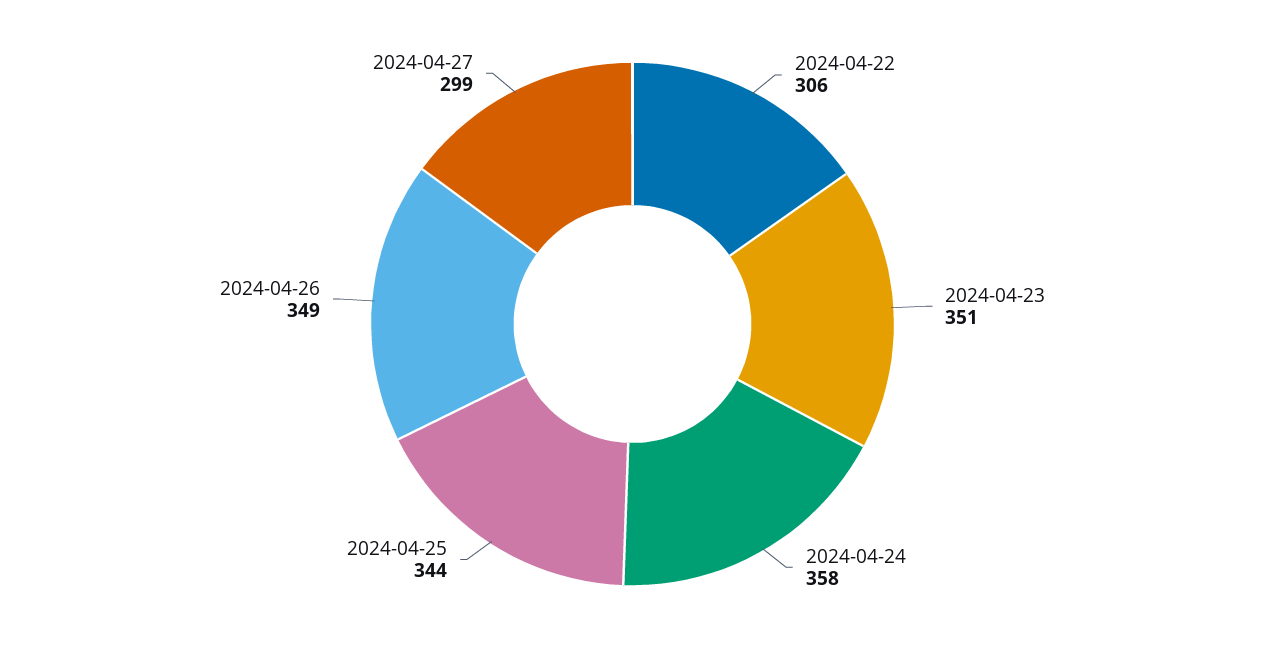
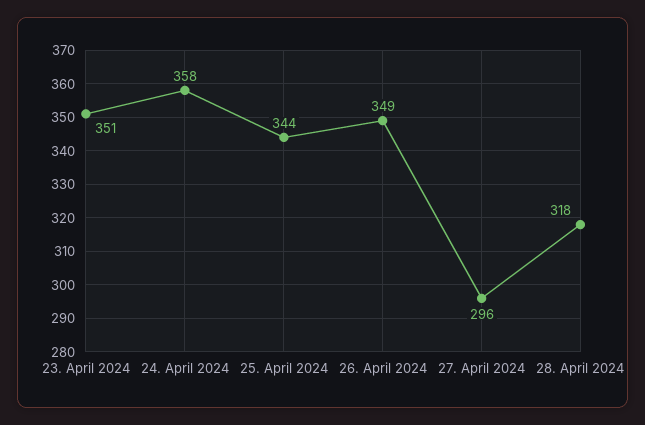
2024-04-22: 306 -> none
2024-04-27: 299 -> 296
28. April 2024: none -> 318

